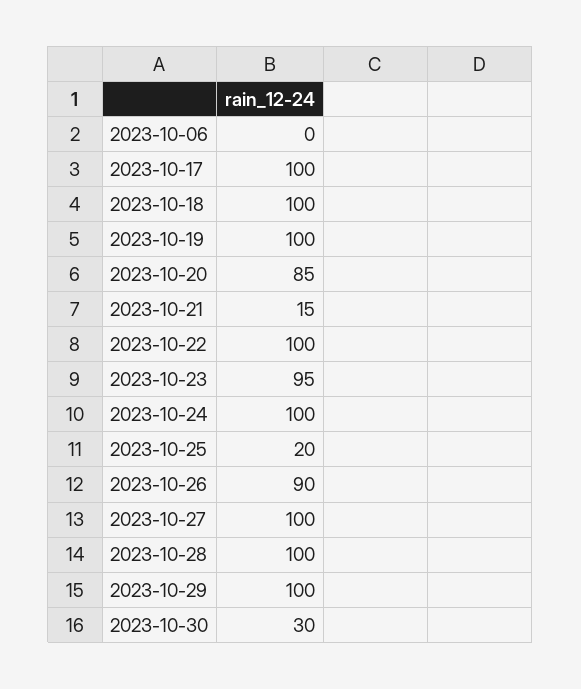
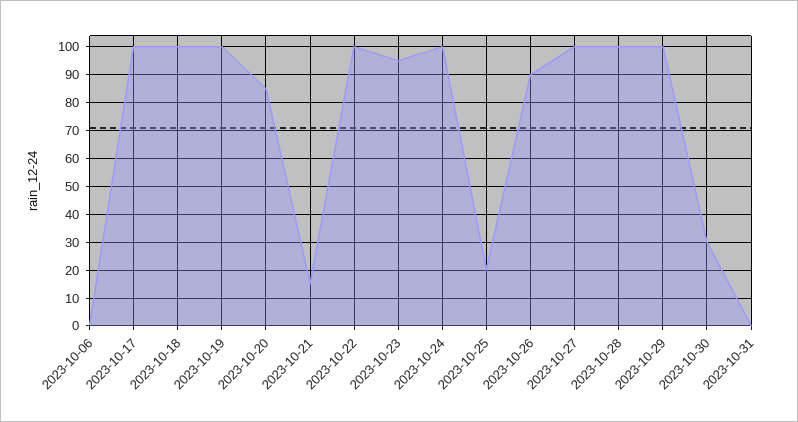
2023-10-31: none -> 0

